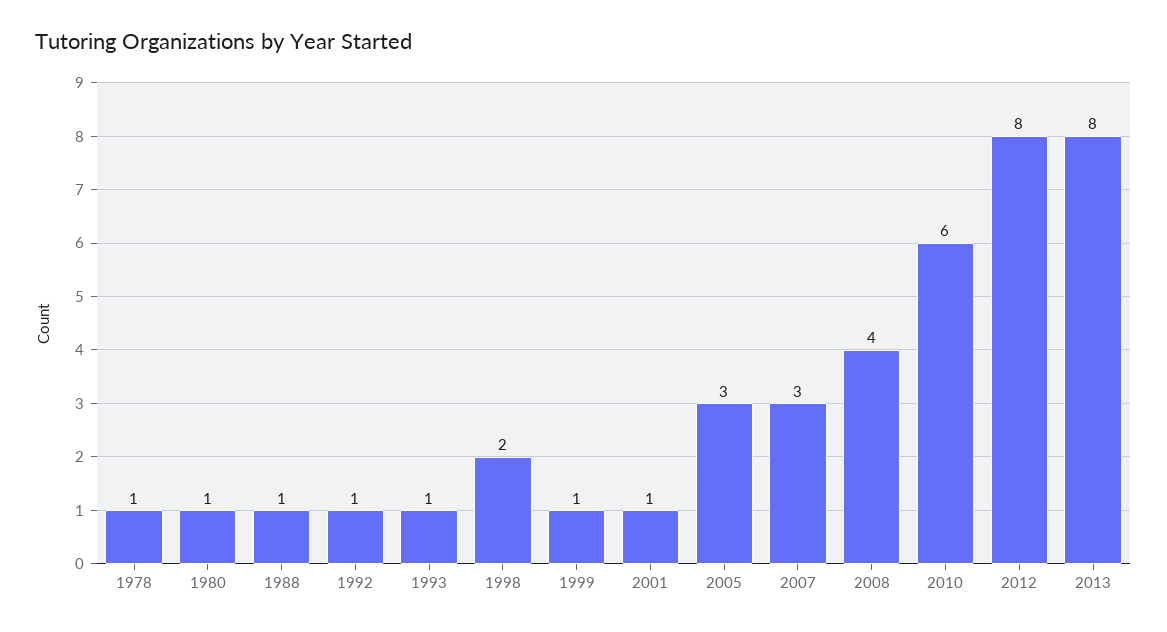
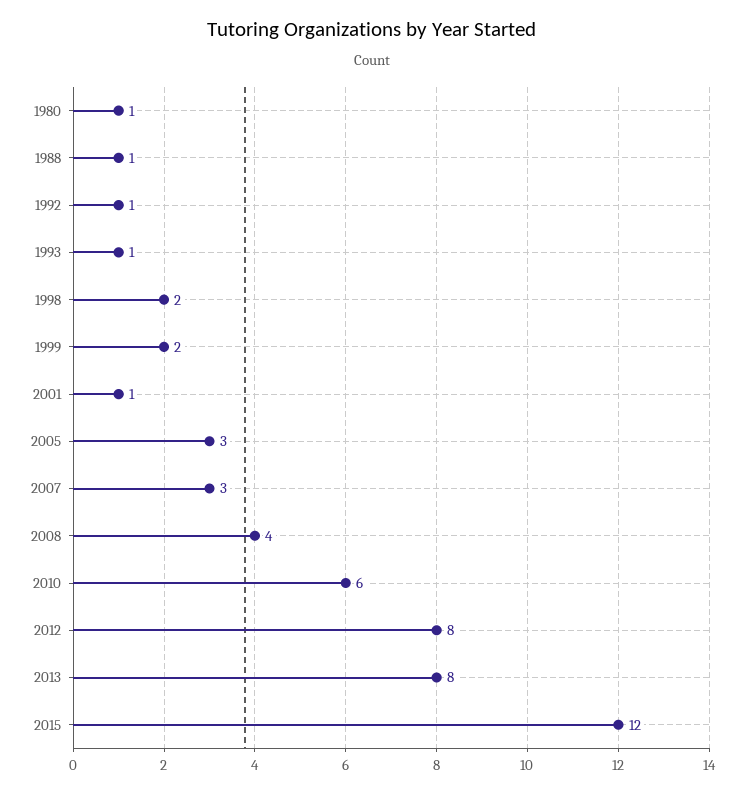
1978: 1 -> none
1999: 1 -> 2
2015: none -> 12

